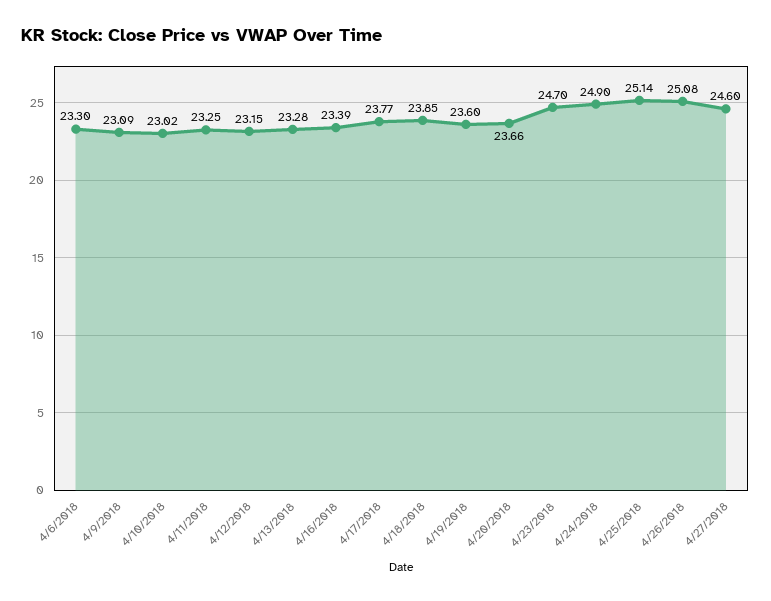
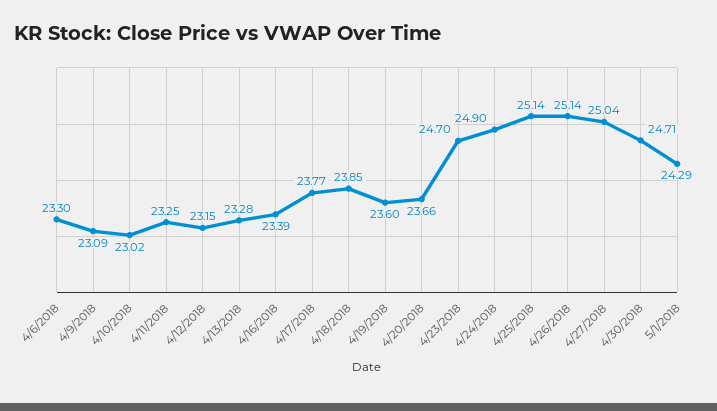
4/26/2018: 25.08 -> 25.14
4/27/2018: 24.6 -> 25.04
4/30/2018: none -> 24.71
5/1/2018: none -> 24.29

